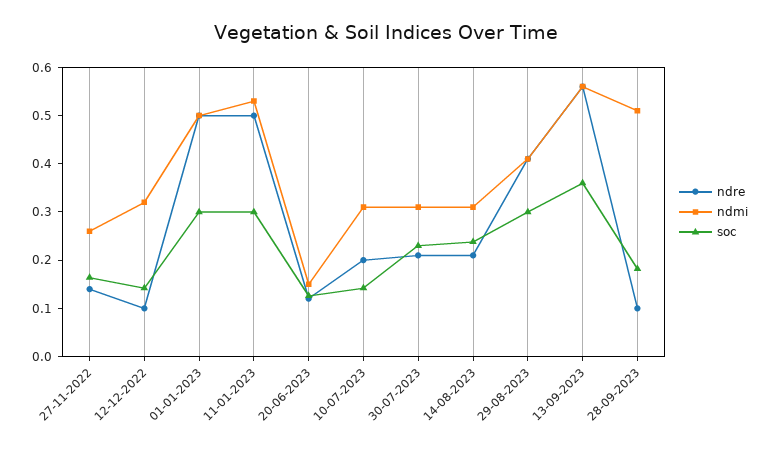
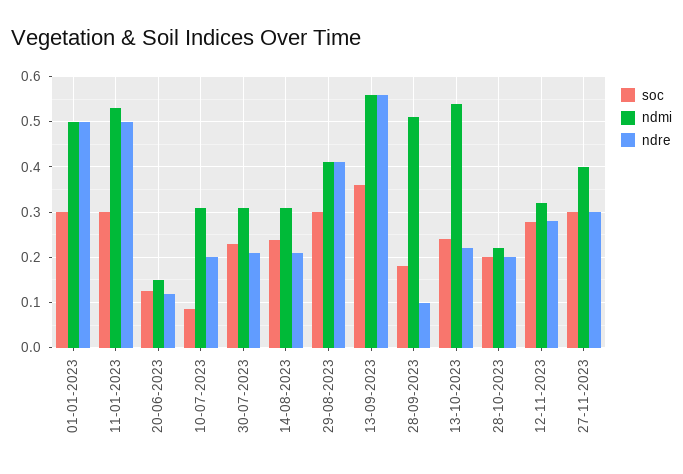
ndre, 27-11-2022: 0.14 -> none
ndmi, 27-11-2022: 0.26 -> none
soc, 27-11-2022: 0.16 -> none
ndre, 12-12-2022: 0.1 -> none
ndmi, 12-12-2022: 0.32 -> none
soc, 12-12-2022: 0.14 -> none
soc, 10-07-2023: 0.14 -> 0.08
soc, 13-10-2023: none -> 0.24
ndmi, 13-10-2023: none -> 0.54
ndre, 13-10-2023: none -> 0.22
soc, 28-10-2023: none -> 0.2
ndmi, 28-10-2023: none -> 0.22
ndre, 28-10-2023: none -> 0.2
soc, 12-11-2023: none -> 0.28
ndmi, 12-11-2023: none -> 0.32
ndre, 12-11-2023: none -> 0.28
soc, 27-11-2023: none -> 0.3
ndmi, 27-11-2023: none -> 0.4
ndre, 27-11-2023: none -> 0.3

